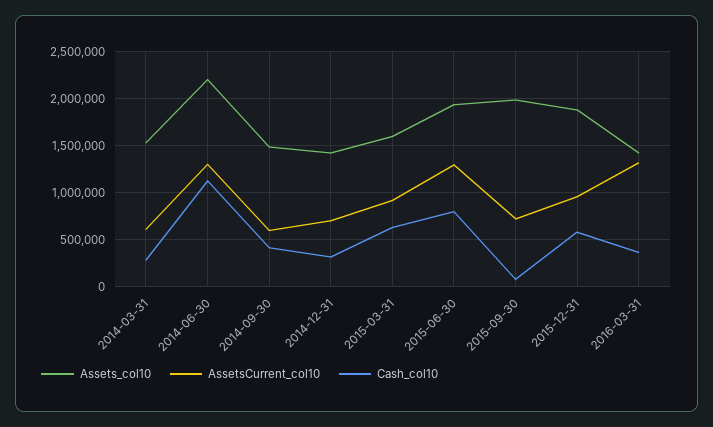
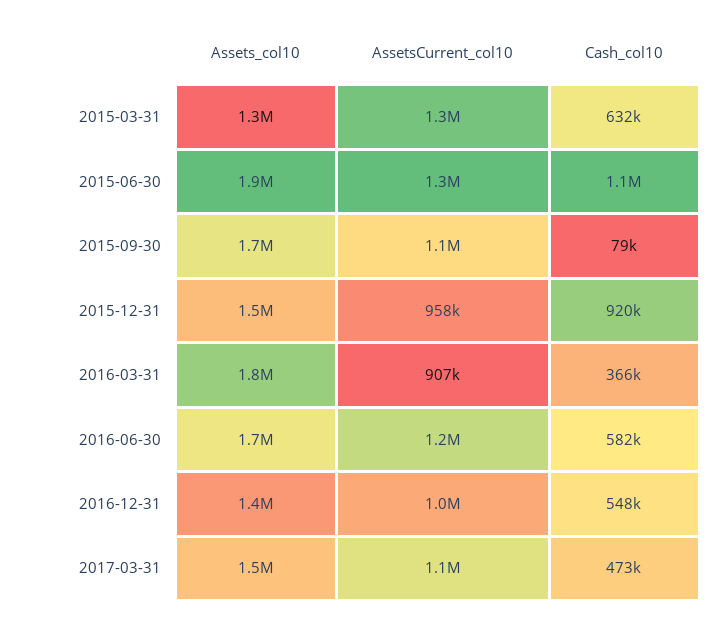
Assets_col10, 2014-03-31: 1500000 -> none
AssetsCurrent_col10, 2014-03-31: 600000 -> none
Cash_col10, 2014-03-31: 300000 -> none
Assets_col10, 2014-06-30: 2200000 -> none
AssetsCurrent_col10, 2014-06-30: 1300000 -> none
Cash_col10, 2014-06-30: 1100000 -> none
Assets_col10, 2014-09-30: 1500000 -> none
AssetsCurrent_col10, 2014-09-30: 600000 -> none
Cash_col10, 2014-09-30: 400000 -> none
Assets_col10, 2014-12-31: 1400000 -> none
AssetsCurrent_col10, 2014-12-31: 700000 -> none
Cash_col10, 2014-12-31: 300000 -> none
Assets_col10, 2015-03-31: 1600000 -> 1300000
AssetsCurrent_col10, 2015-03-31: 900000 -> 1300000
Cash_col10, 2015-06-30: 800000 -> 1100000
Assets_col10, 2015-09-30: 2000000 -> 1700000
AssetsCurrent_col10, 2015-09-30: 700000 -> 1100000
Assets_col10, 2015-12-31: 1900000 -> 1500000
Cash_col10, 2015-12-31: 600000 -> 920000
Assets_col10, 2016-03-31: 1400000 -> 1800000
AssetsCurrent_col10, 2016-03-31: 1300000 -> 907000
Assets_col10, 2016-06-30: none -> 1700000
AssetsCurrent_col10, 2016-06-30: none -> 1200000
Cash_col10, 2016-06-30: none -> 582000
Assets_col10, 2016-12-31: none -> 1400000
AssetsCurrent_col10, 2016-12-31: none -> 1000000
Cash_col10, 2016-12-31: none -> 548000
Assets_col10, 2017-03-31: none -> 1500000
AssetsCurrent_col10, 2017-03-31: none -> 1100000
Cash_col10, 2017-03-31: none -> 473000

